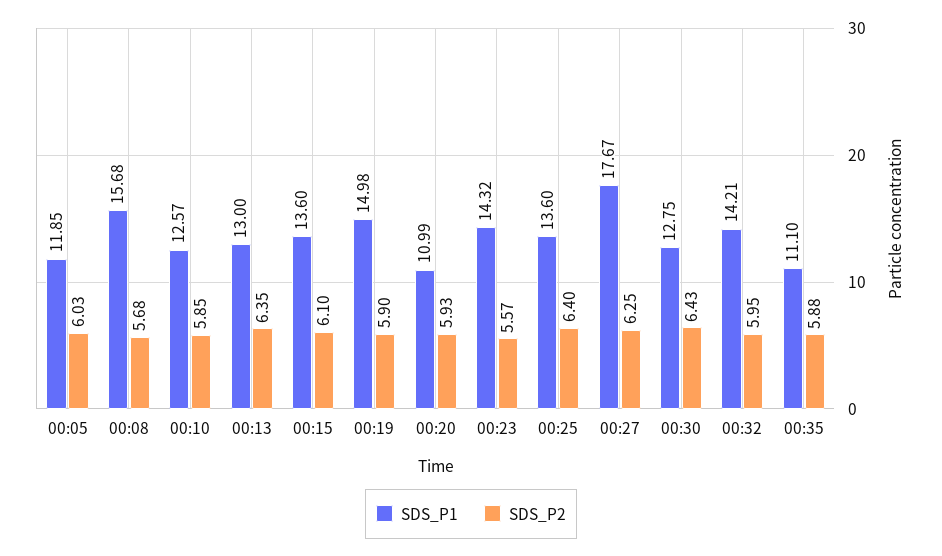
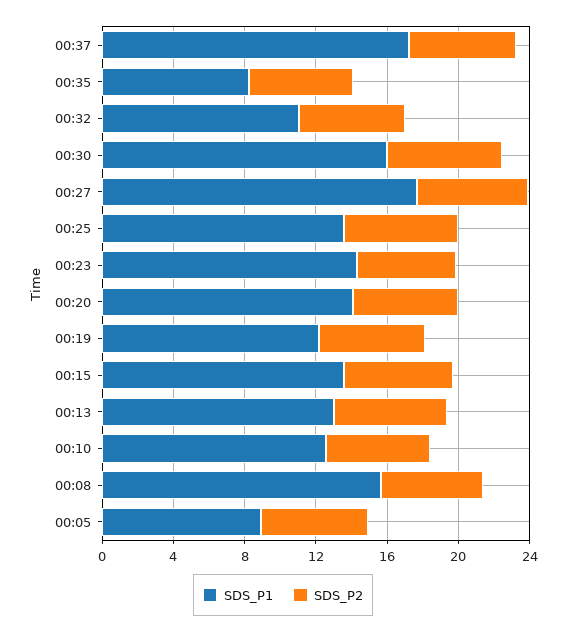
SDS_P1, 00:05: 11.85 -> 9
SDS_P1, 00:19: 14.98 -> 12
SDS_P1, 00:20: 10.99 -> 14
SDS_P1, 00:30: 12.75 -> 16
SDS_P1, 00:32: 14.21 -> 11
SDS_P1, 00:35: 11.1 -> 8
SDS_P1, 00:37: none -> 17
SDS_P2, 00:37: none -> 6

